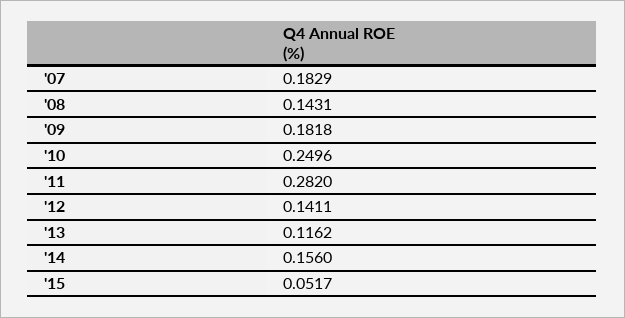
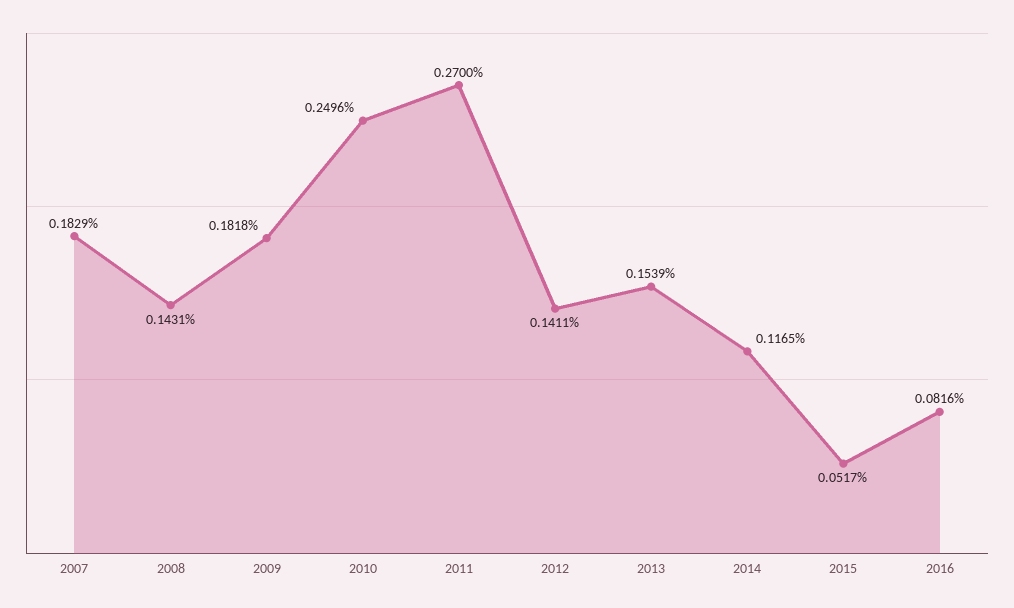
'11: 0.282 -> 0.27
'13: 0.1162 -> 0.1539
'14: 0.156 -> 0.1165
2016: none -> 0.0816

